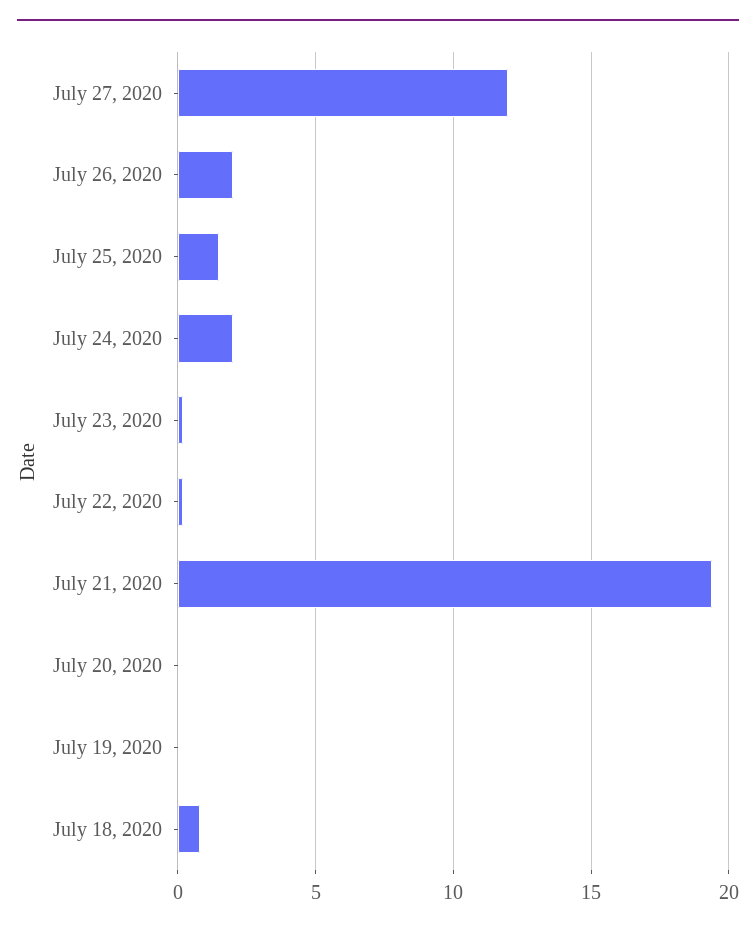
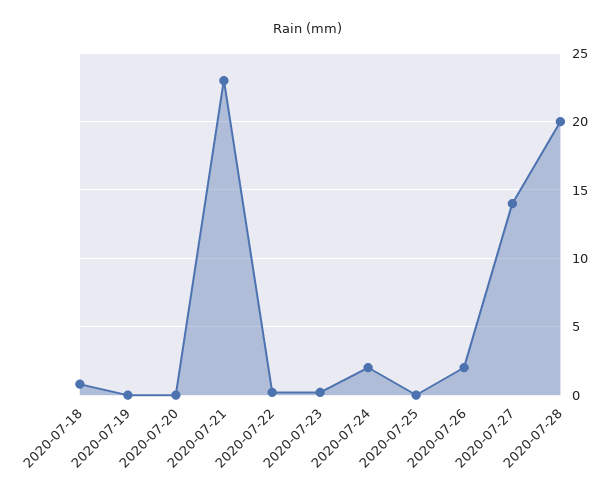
July 27, 2020: 12 -> 14
July 25, 2020: 1.5 -> 0
July 21, 2020: 19.5 -> 23
2020-07-28: none -> 20

